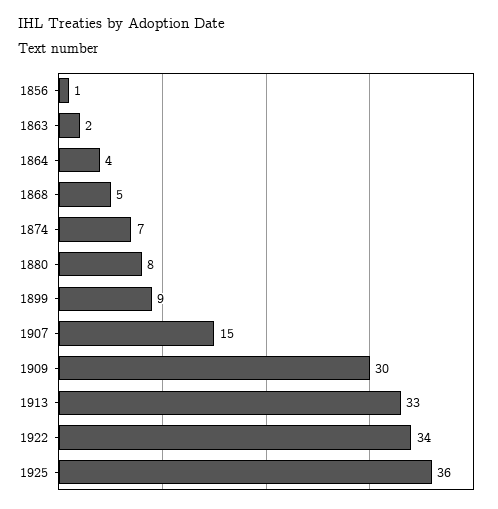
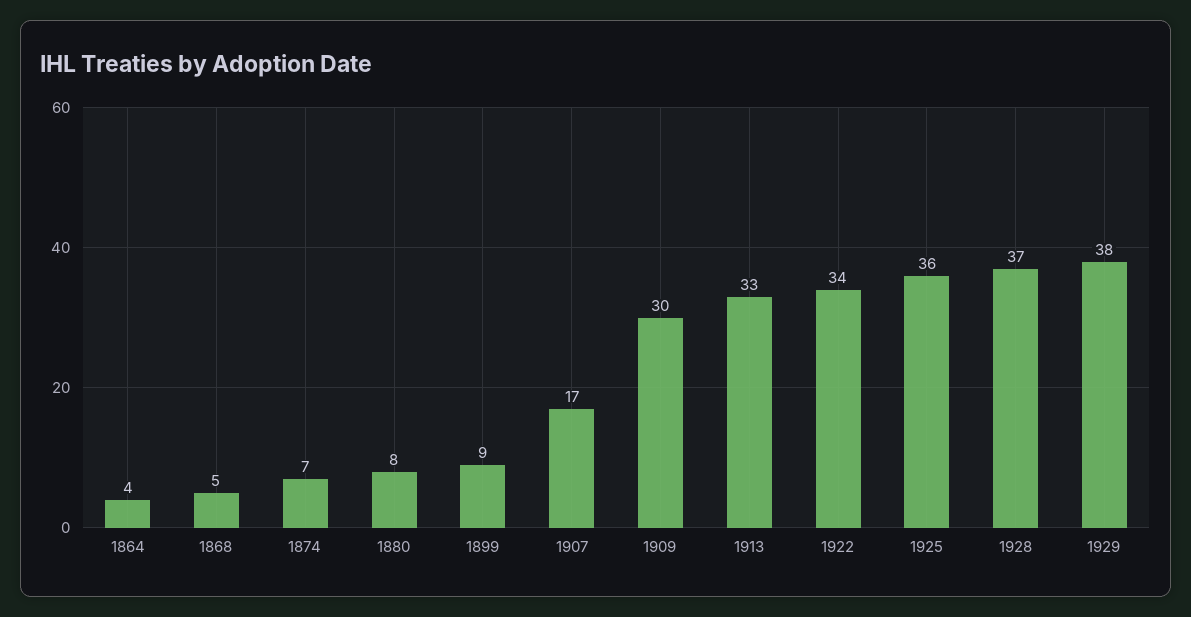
1856: 1 -> none
1863: 2 -> none
1907: 15 -> 17
1928: none -> 37
1929: none -> 38

